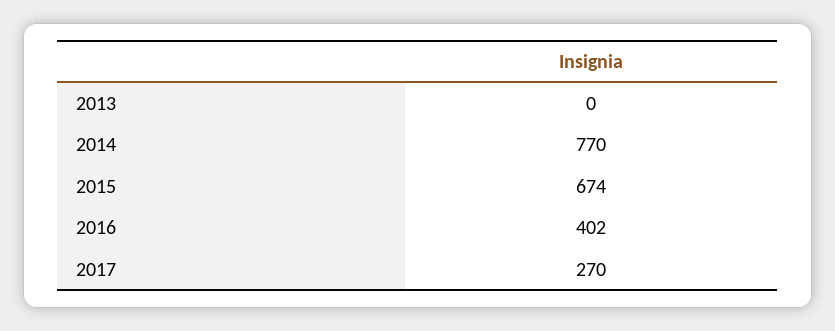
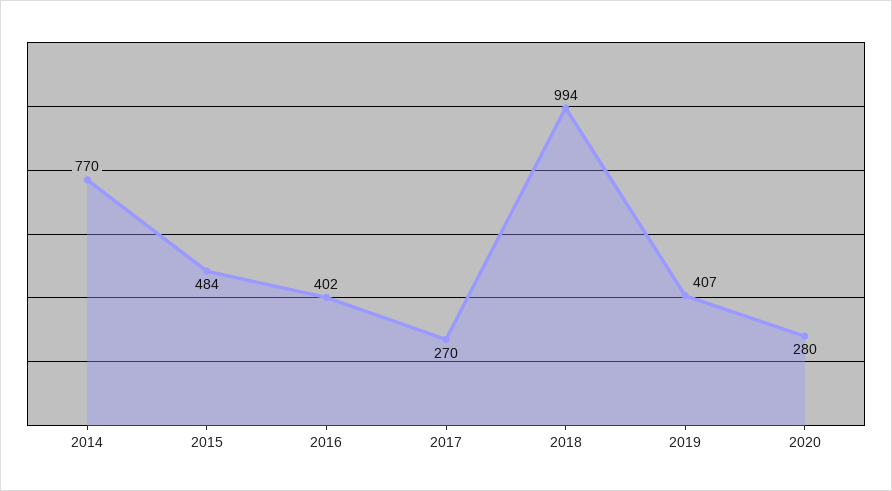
2013: 0 -> none
2015: 674 -> 484
2018: none -> 994
2019: none -> 407
2020: none -> 280

